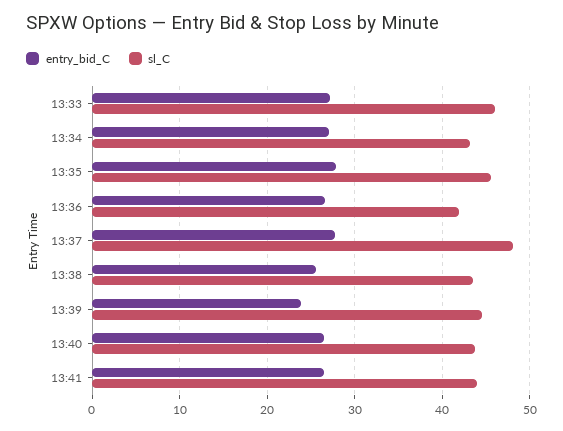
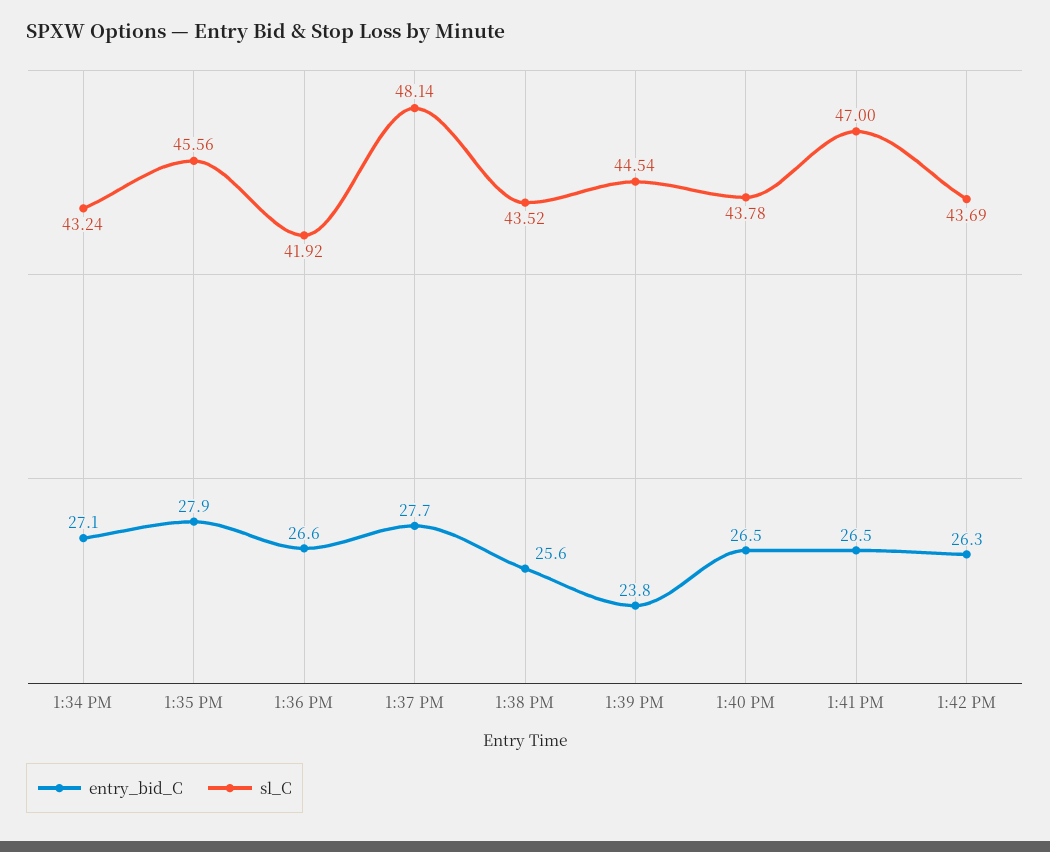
entry_bid_C, 13:33: 27 -> none
sl_C, 13:33: 46 -> none
sl_C, 13:41: 44 -> 47
entry_bid_C, 1:42 PM: none -> 26.3
sl_C, 1:42 PM: none -> 43.69

